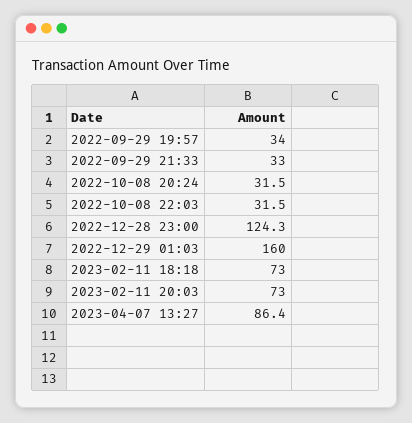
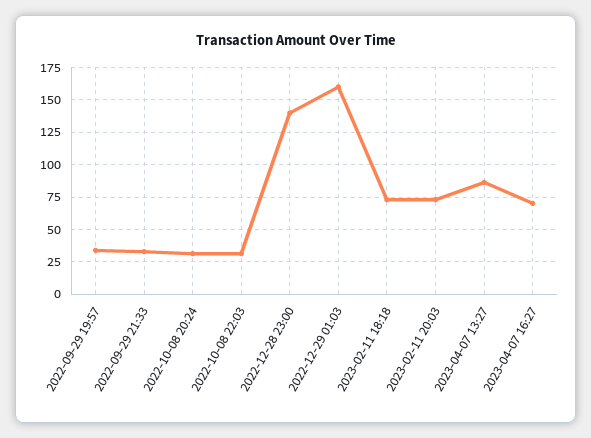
2022-12-28 23:00: 124.3 -> 140
2023-04-07 16:27: none -> 70

